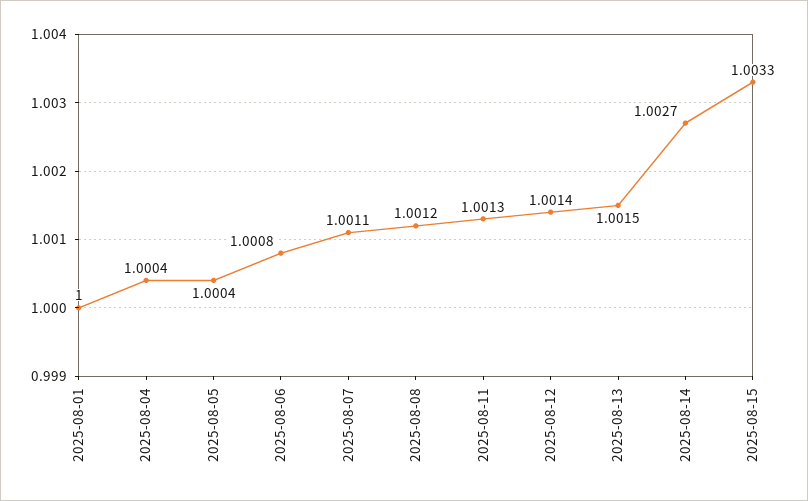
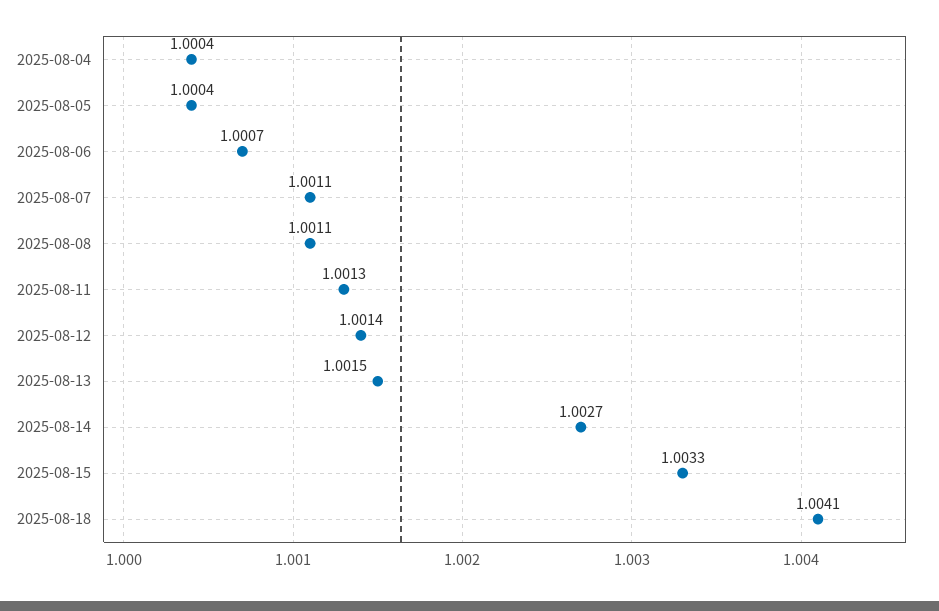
2025-08-01: 1 -> none
2025-08-06: 1.0008 -> 1.0007
2025-08-08: 1.0012 -> 1.0011
2025-08-18: none -> 1.0041

